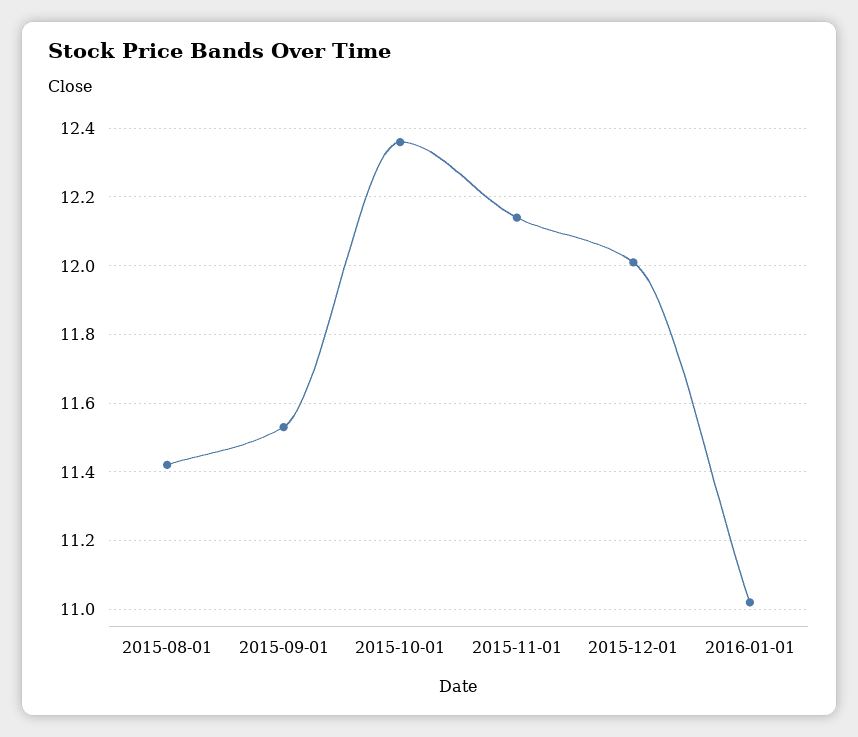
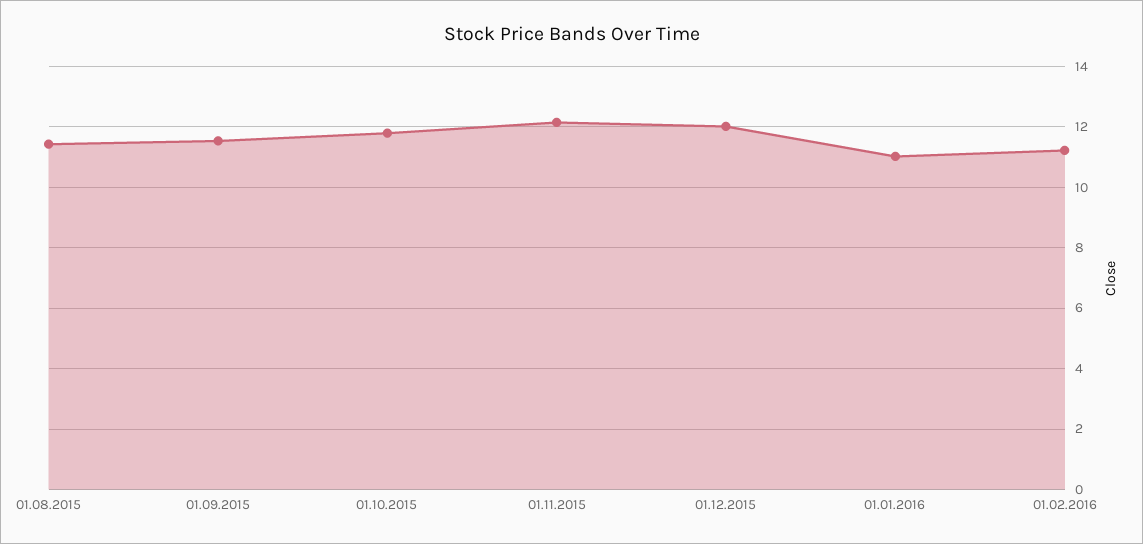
2015-10-01: 12.35 -> 11.8
01.02.2016: none -> 11.2

